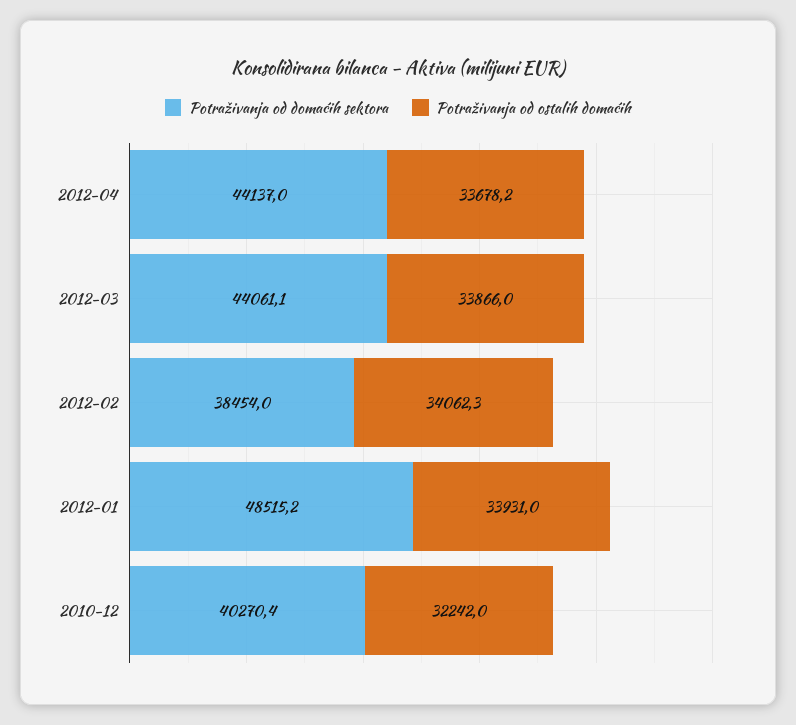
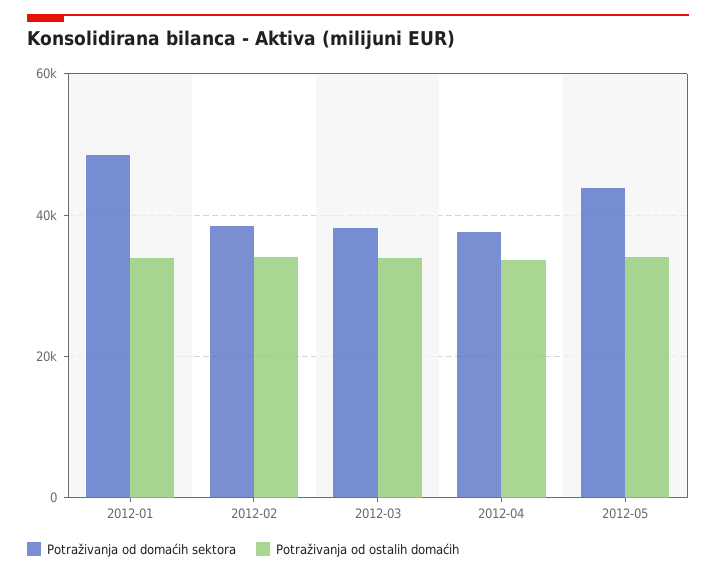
Potraživanja od domaćih sektora, 2012-04: 44137 -> 38000
Potraživanja od domaćih sektora, 2012-03: 44061.1 -> 38000
Potraživanja od domaćih sektora, 2010-12: 40270.4 -> none
Potraživanja od ostalih domaćih, 2010-12: 32242 -> none
Potraživanja od domaćih sektora, 2012-05: none -> 44000
Potraživanja od ostalih domaćih, 2012-05: none -> 34000

